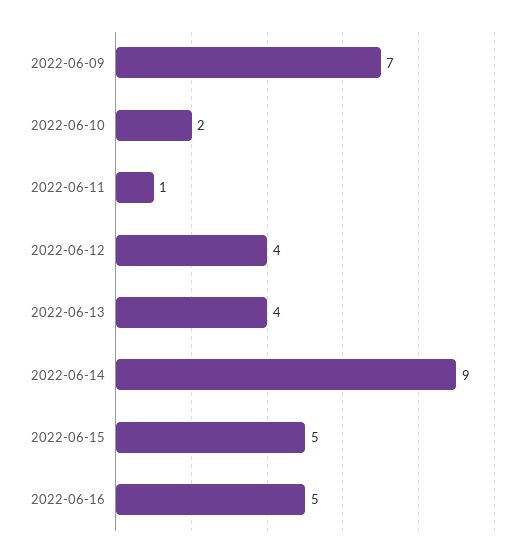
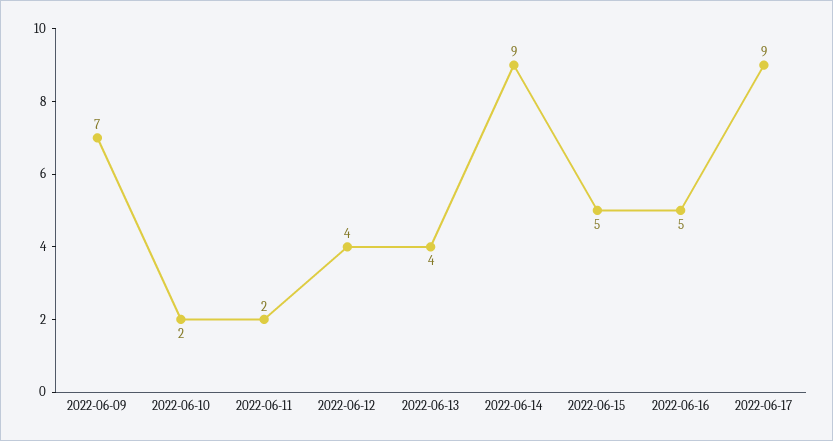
2022-06-11: 1 -> 2
2022-06-17: none -> 9

